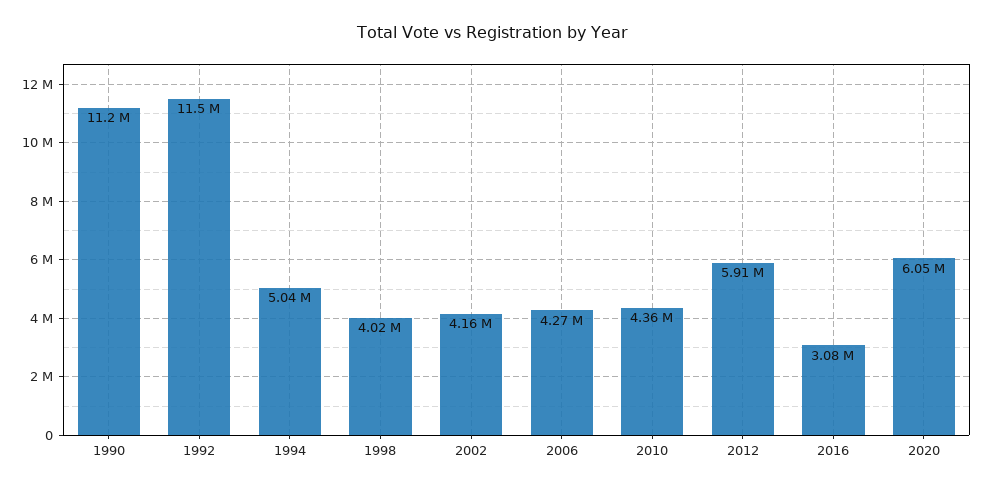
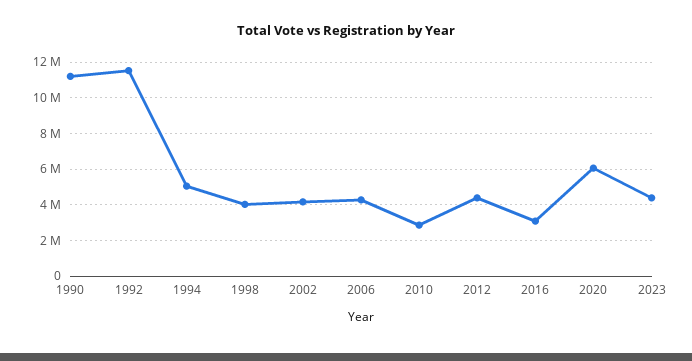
2010: 4360000 -> 3000000
2012: 5910000 -> 4500000
2023: none -> 4500000

